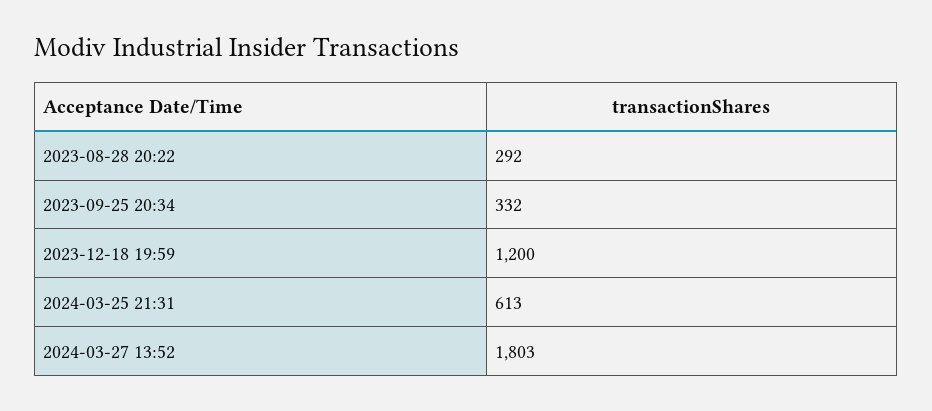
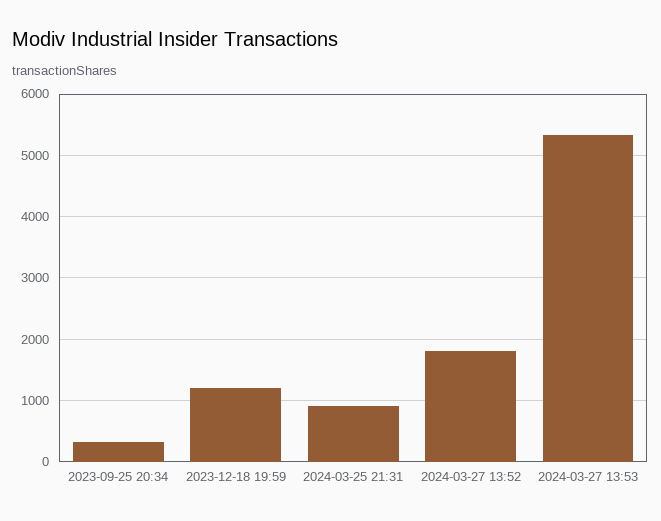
2023-08-28 20:22: 292 -> none
2024-03-25 21:31: 613 -> 900
2024-03-27 13:53: none -> 5300

